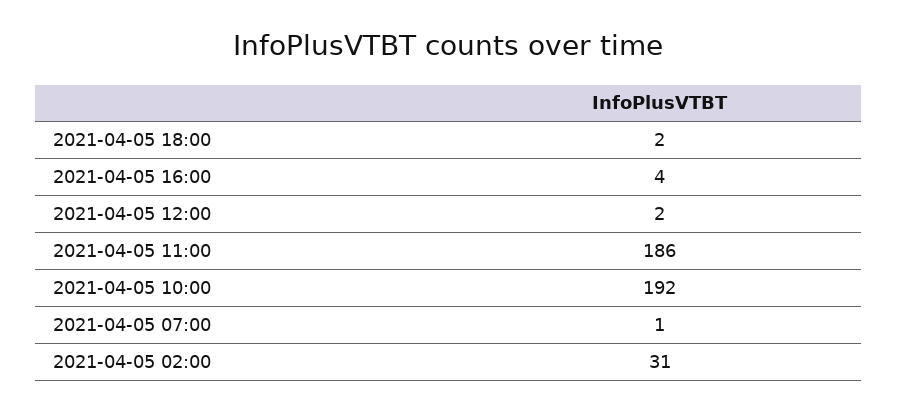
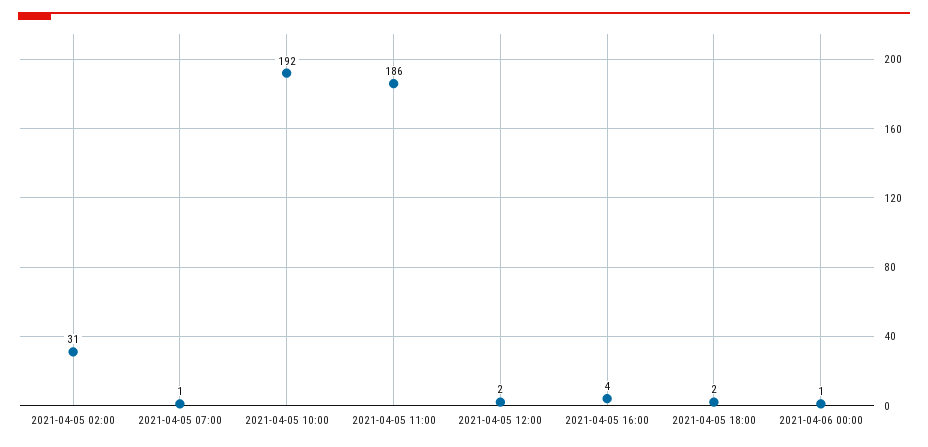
2021-04-06 00:00: none -> 1

